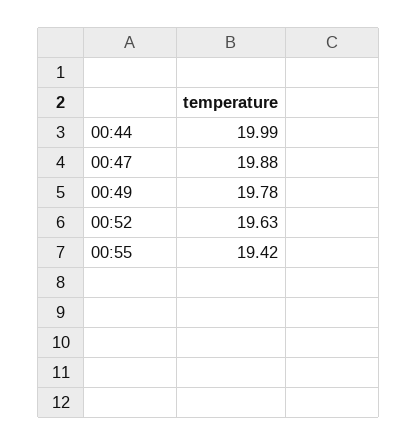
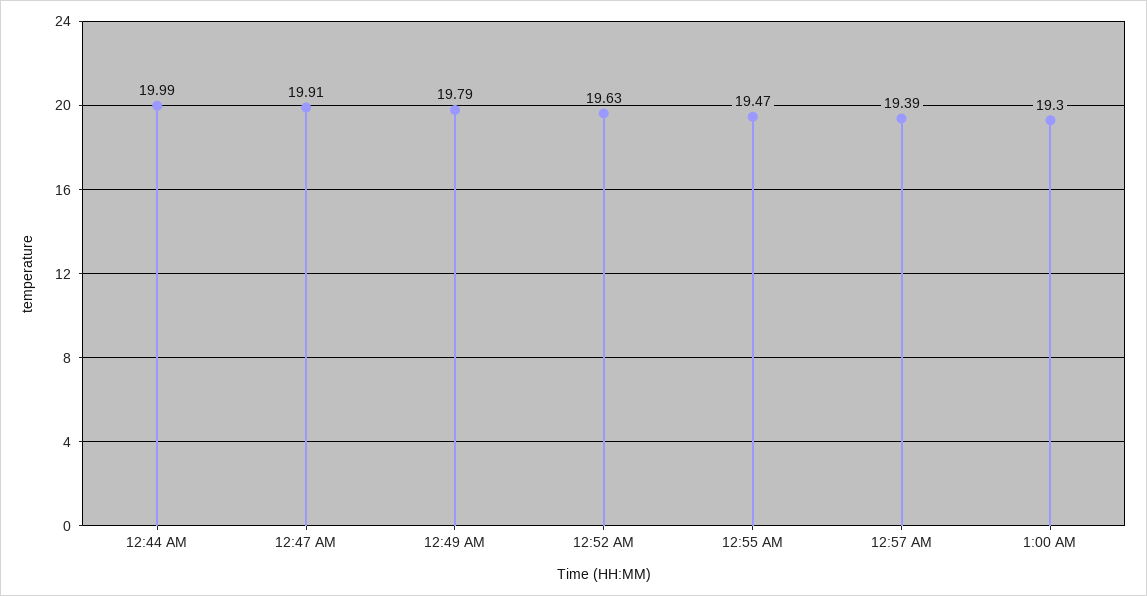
00:47: 19.88 -> 19.91
00:49: 19.78 -> 19.79
00:55: 19.42 -> 19.47
12:57 AM: none -> 19.39
1:00 AM: none -> 19.3

